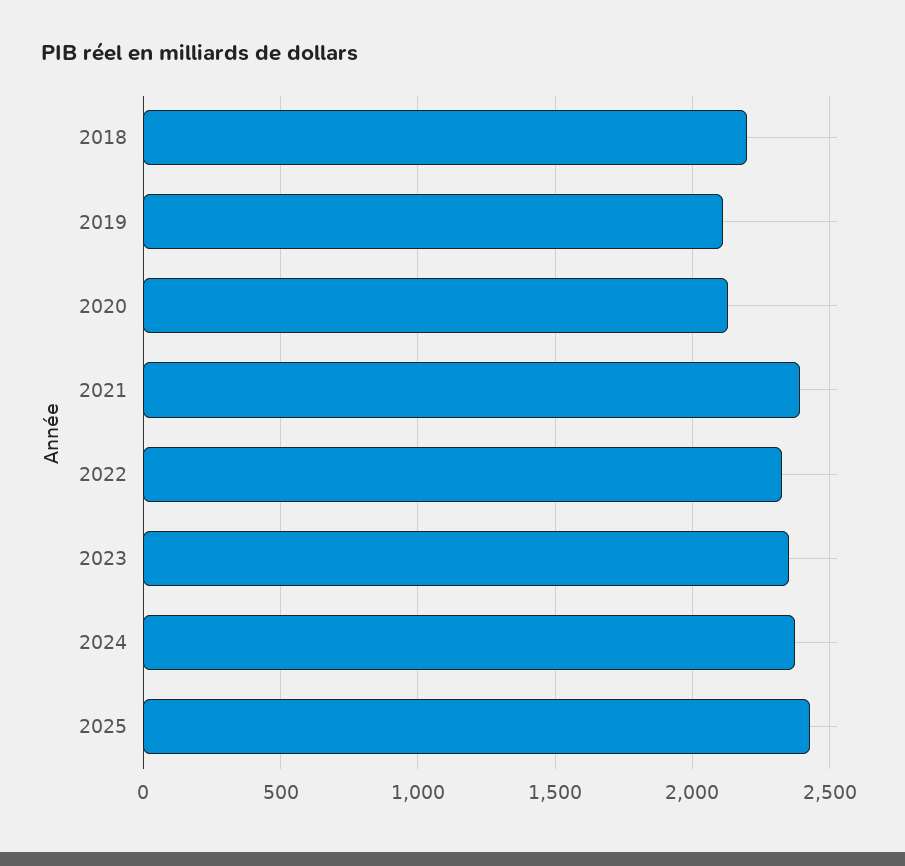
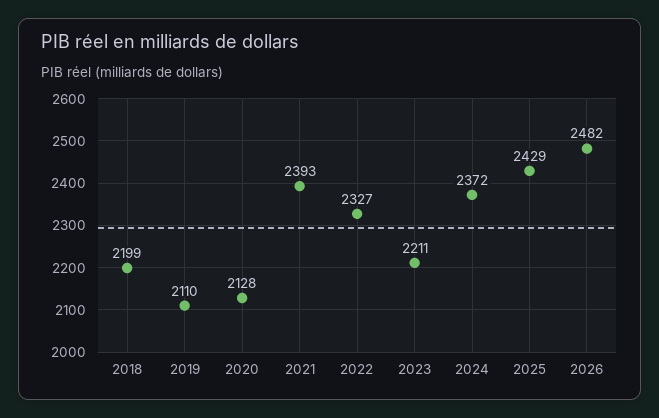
2023: 2350 -> 2211
2026: none -> 2482

